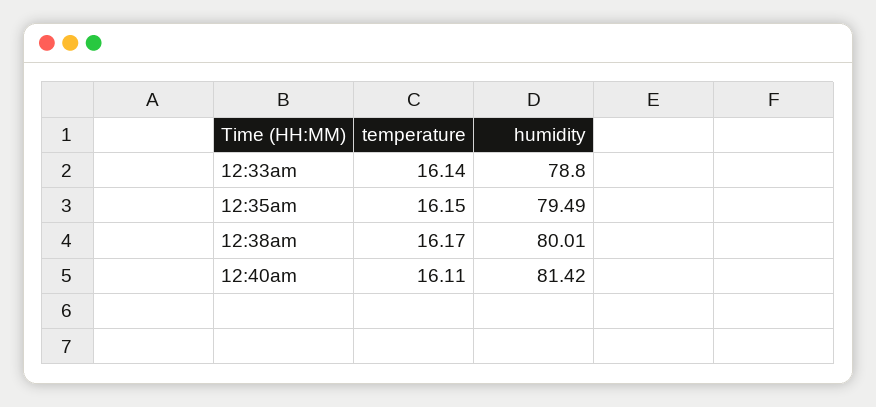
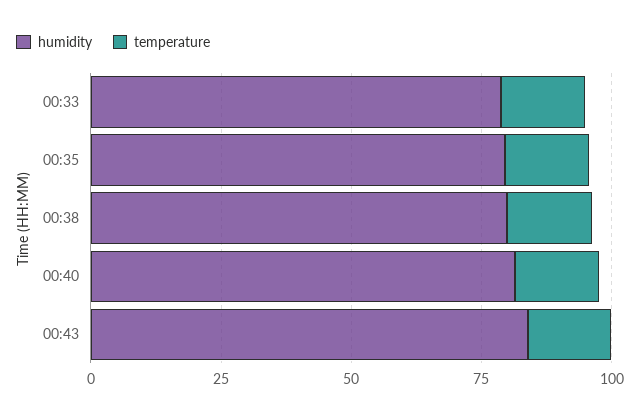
humidity, 00:43: none -> 85
temperature, 00:43: none -> 15

